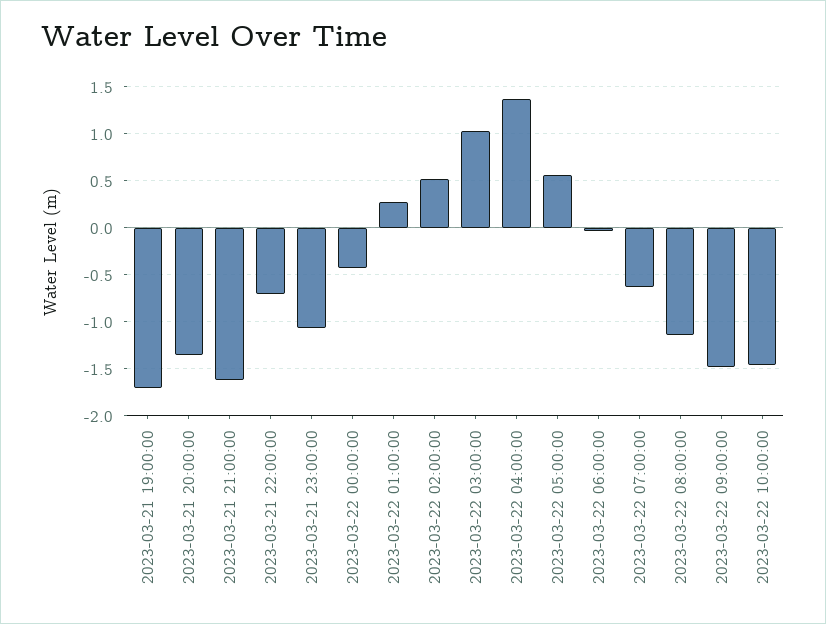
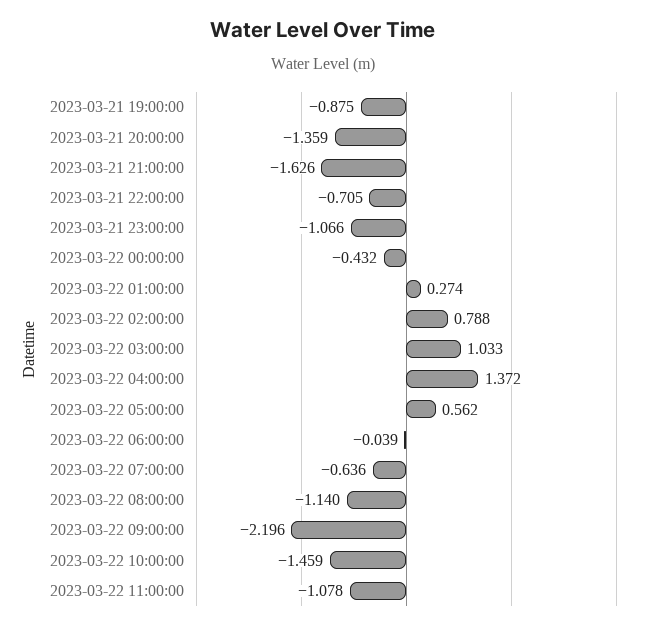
2023-03-21 19:00:00: -1.7 -> -0.875
2023-03-22 02:00:00: 0.5 -> 0.788
2023-03-22 09:00:00: -1.5 -> -2.196
2023-03-22 11:00:00: none -> -1.078

